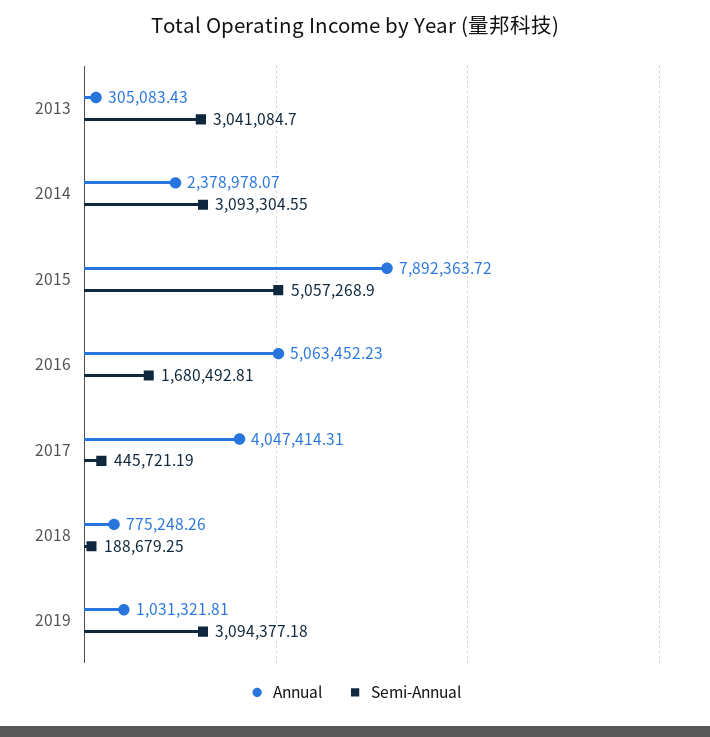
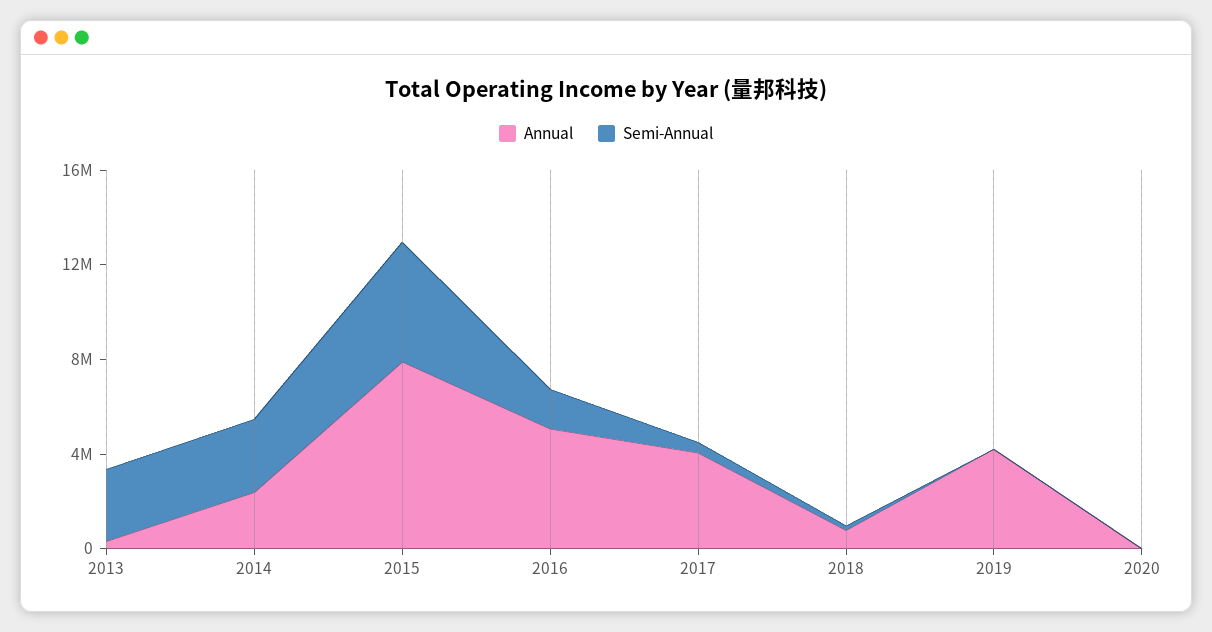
Annual, 2019: 1031321.81 -> 4000000
Semi-Annual, 2019: 3094377.18 -> 0
Annual, 2020: none -> 0
Semi-Annual, 2020: none -> 0

